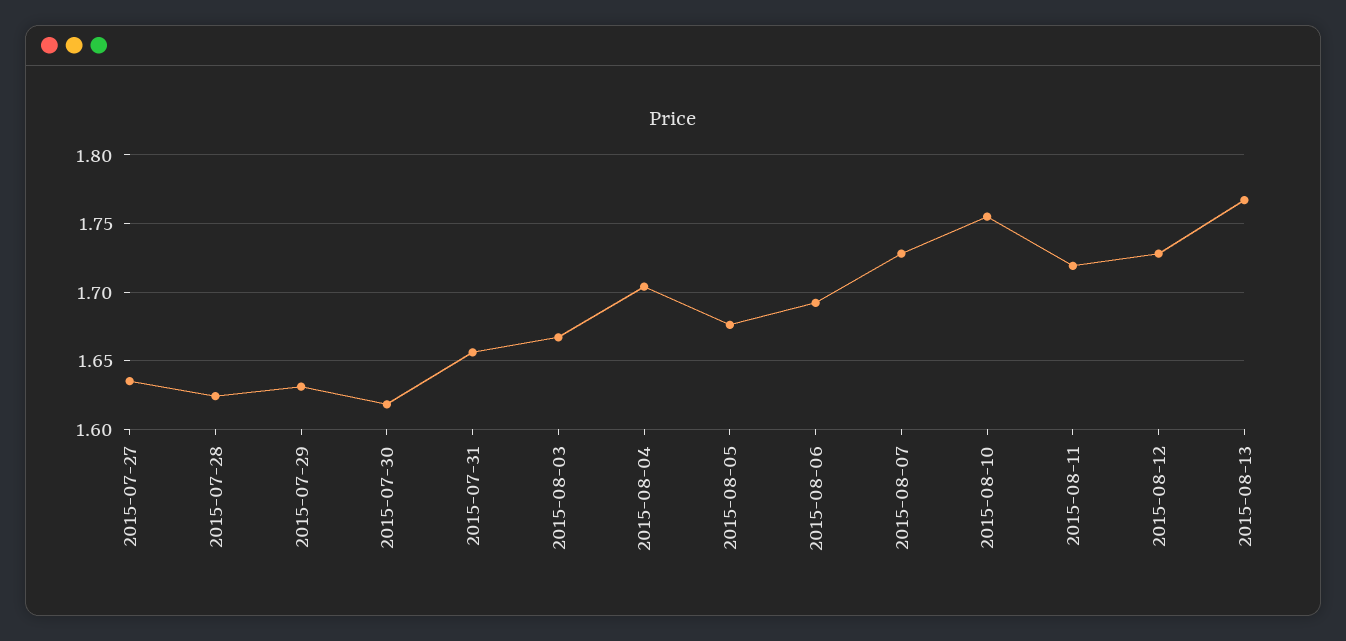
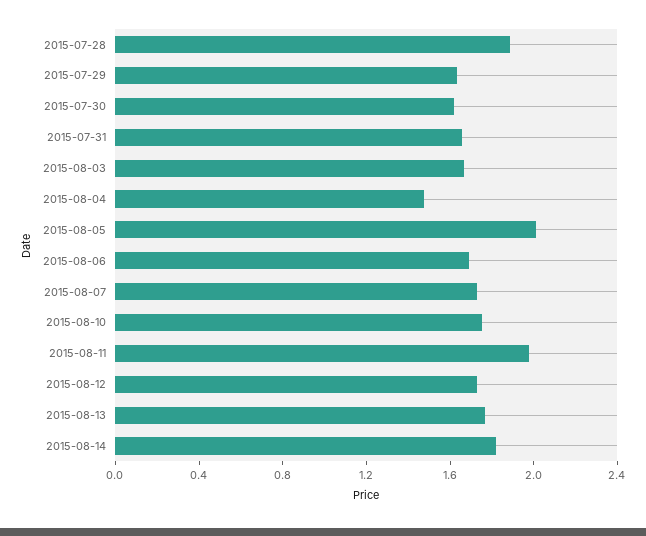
2015-07-27: 1.635 -> none
2015-07-28: 1.625 -> 1.9
2015-08-04: 1.705 -> 1.5
2015-08-05: 1.675 -> 2
2015-08-11: 1.72 -> 2
2015-08-14: none -> 1.8

